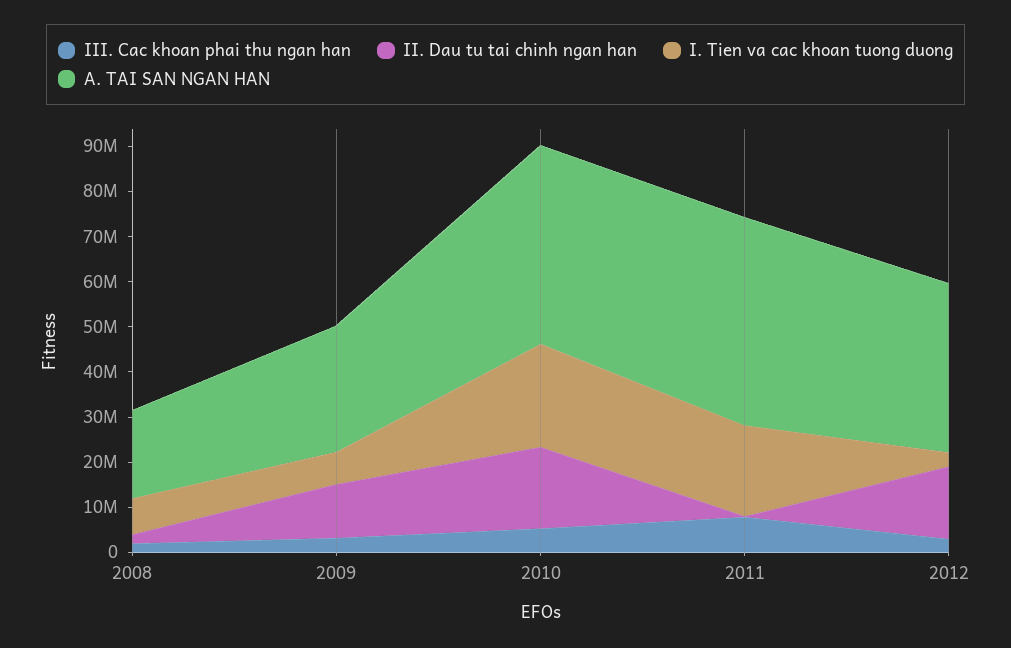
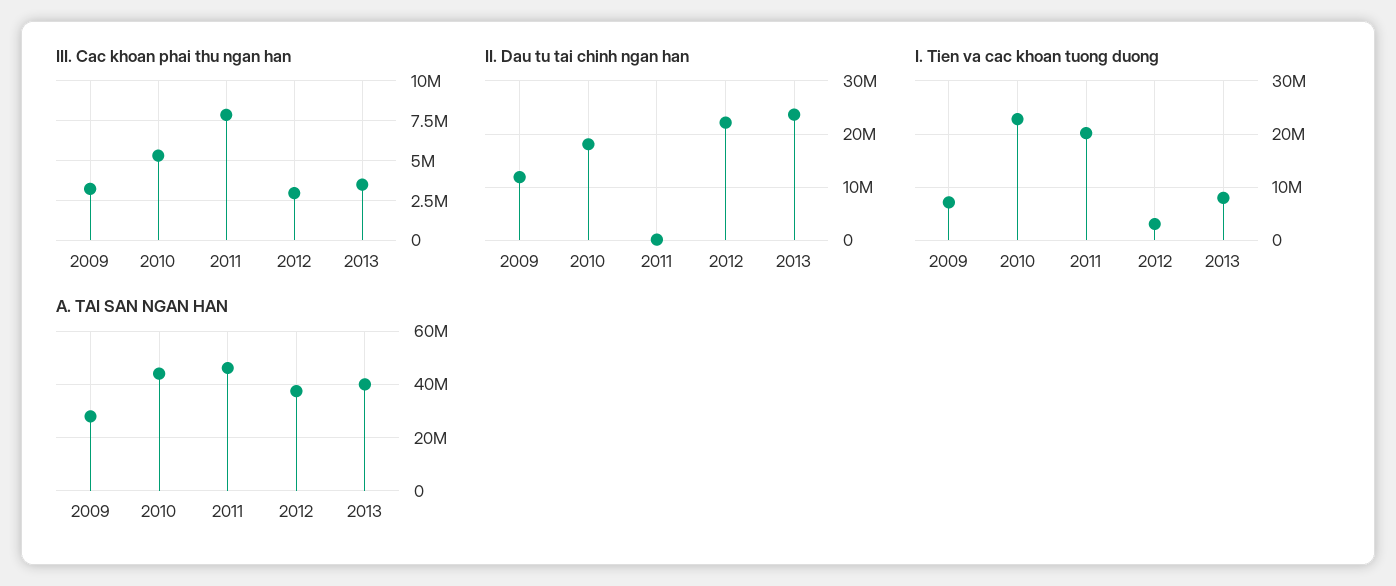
III. Cac khoan phai thu ngan han, 2008: 2000000 -> none
II. Dau tu tai chinh ngan han, 2008: 2000000 -> none
I. Tien va cac khoan tuong duong, 2008: 8000000 -> none
A. TAI SAN NGAN HAN, 2008: 20000000 -> none
II. Dau tu tai chinh ngan han, 2012: 16000000 -> 22000000
III. Cac khoan phai thu ngan han, 2013: none -> 3500000
II. Dau tu tai chinh ngan han, 2013: none -> 24000000
I. Tien va cac khoan tuong duong, 2013: none -> 8000000
A. TAI SAN NGAN HAN, 2013: none -> 40000000

